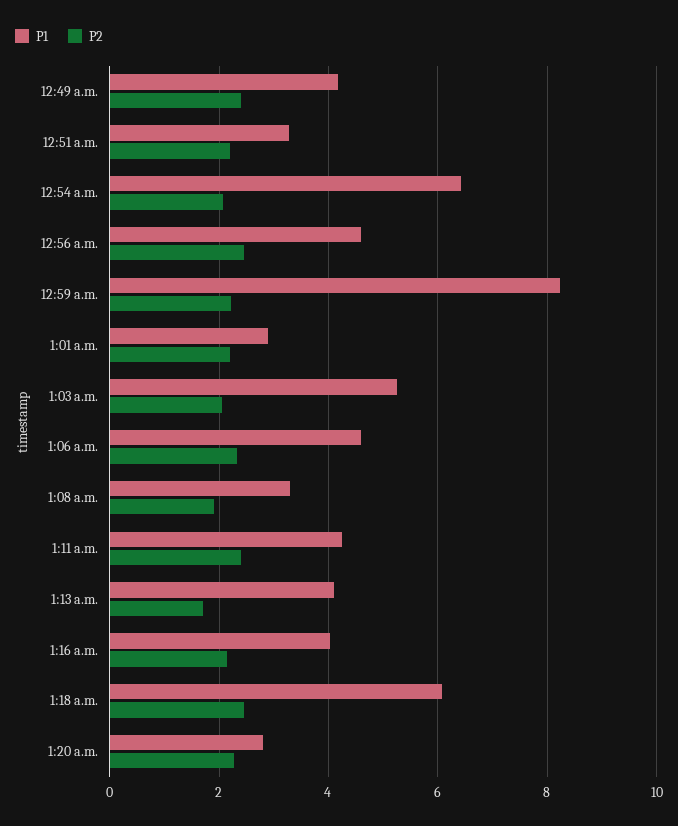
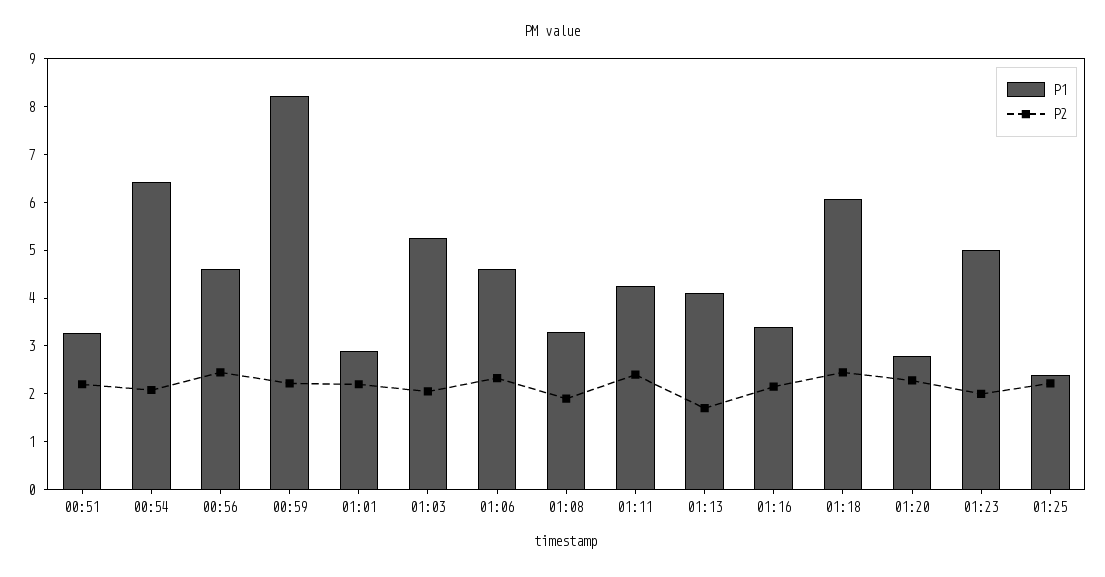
P1, 12:49 a.m.: 4.2 -> none
P2, 12:49 a.m.: 2.4 -> none
P1, 1:16 a.m.: 4 -> 3.4
P1, 01:23: none -> 5
P2, 01:23: none -> 2
P1, 01:25: none -> 2.4
P2, 01:25: none -> 2.2

